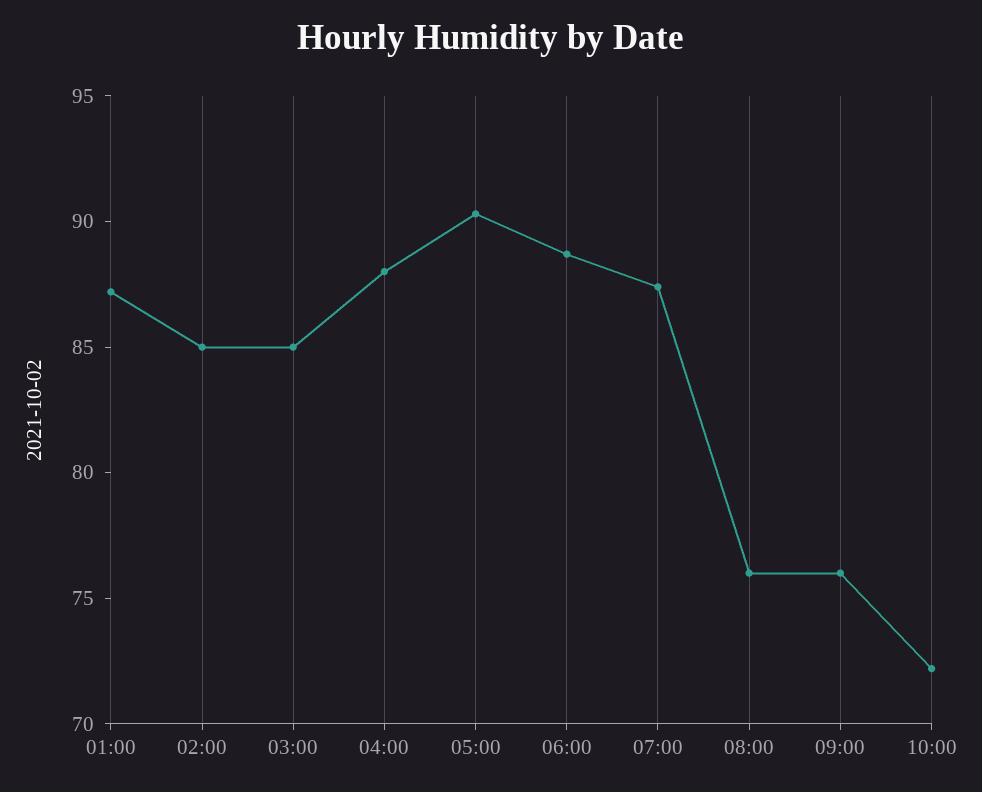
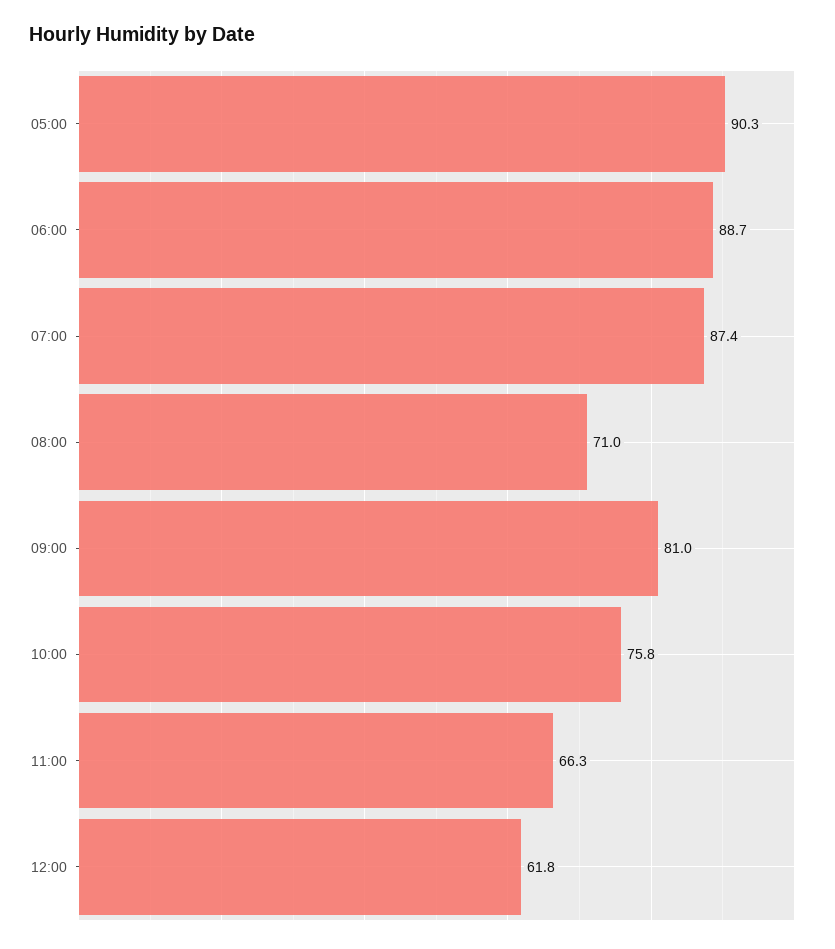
01:00: 87 -> none
02:00: 85 -> none
03:00: 85 -> none
04:00: 88 -> none
08:00: 76 -> 71
09:00: 76 -> 81
10:00: 72 -> 75.8
11:00: none -> 66.3
12:00: none -> 61.8

